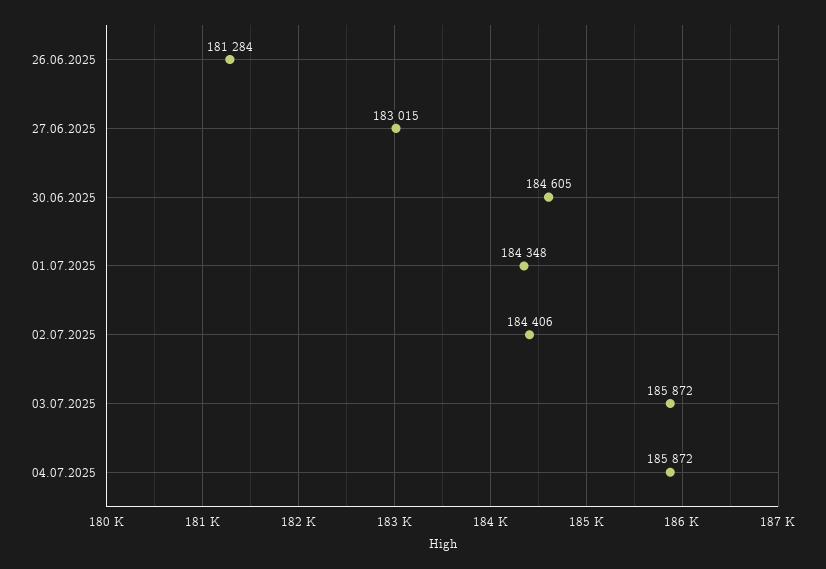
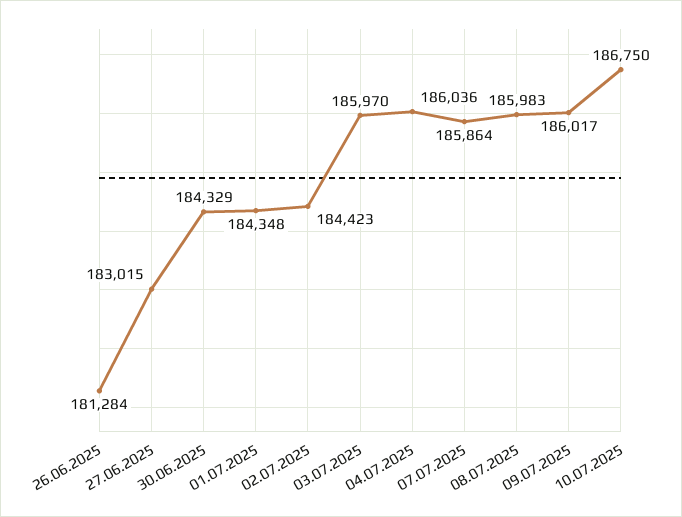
30.06.2025: 184605 -> 184329
02.07.2025: 184406 -> 184423
03.07.2025: 185872 -> 185970
04.07.2025: 185872 -> 186036
07.07.2025: none -> 185864
08.07.2025: none -> 185983
09.07.2025: none -> 186017
10.07.2025: none -> 186750

